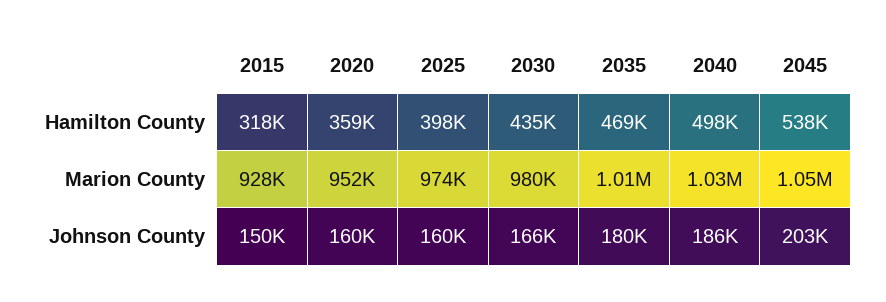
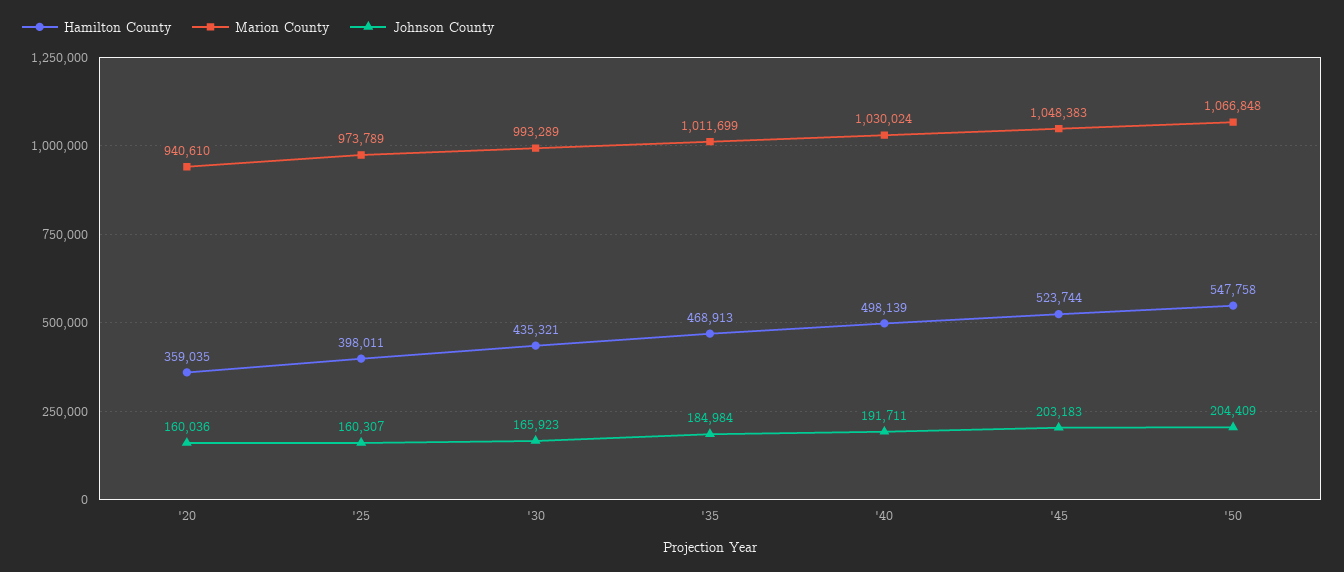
Hamilton County, 2015: 318000 -> none
Hamilton County, 2045: 538000 -> 523744
Marion County, 2015: 928000 -> none
Marion County, 2020: 952000 -> 940610
Marion County, 2030: 980000 -> 993289
Johnson County, 2015: 150000 -> none
Johnson County, 2035: 180000 -> 184984
Johnson County, 2040: 186000 -> 191711
Hamilton County, '50: none -> 547758
Marion County, '50: none -> 1066848
Johnson County, '50: none -> 204409

